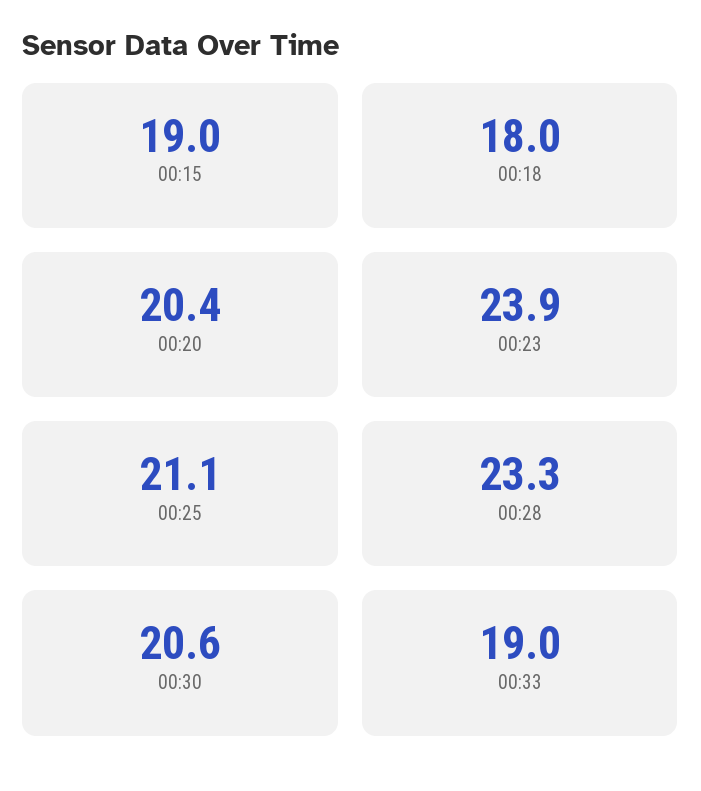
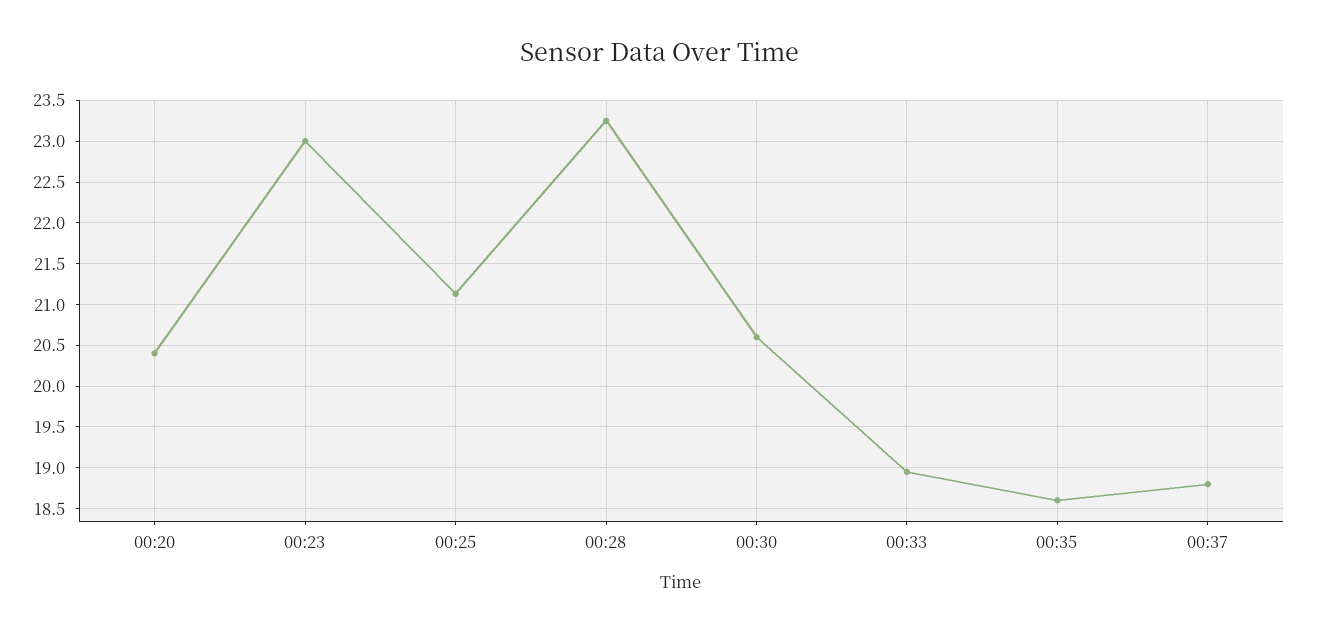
00:15: 19 -> none
00:18: 18 -> none
00:23: 23.9 -> 23
00:35: none -> 18.6
00:37: none -> 18.8

